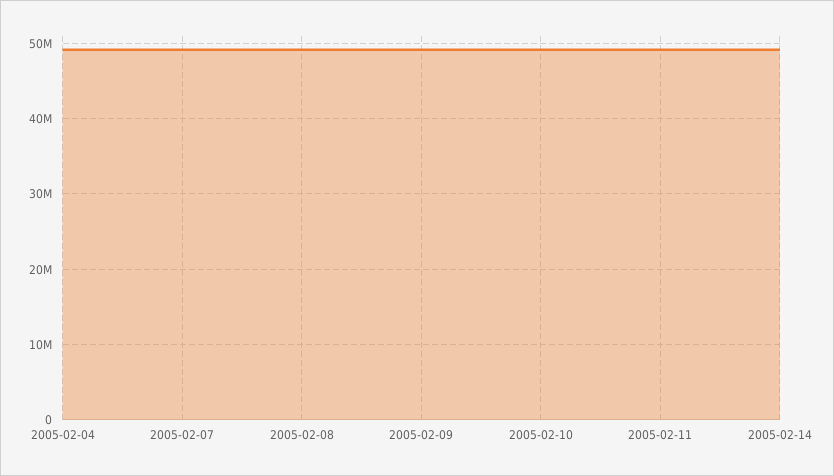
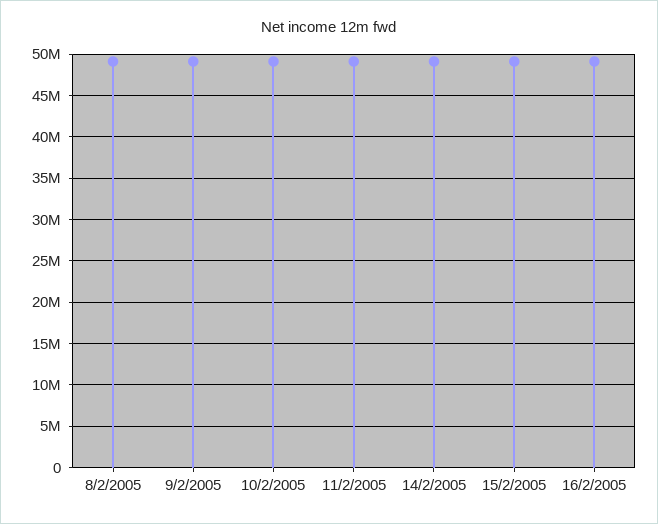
2005-02-04: 49000000 -> none
2005-02-07: 49000000 -> none
15/2/2005: none -> 49000000
16/2/2005: none -> 49000000

